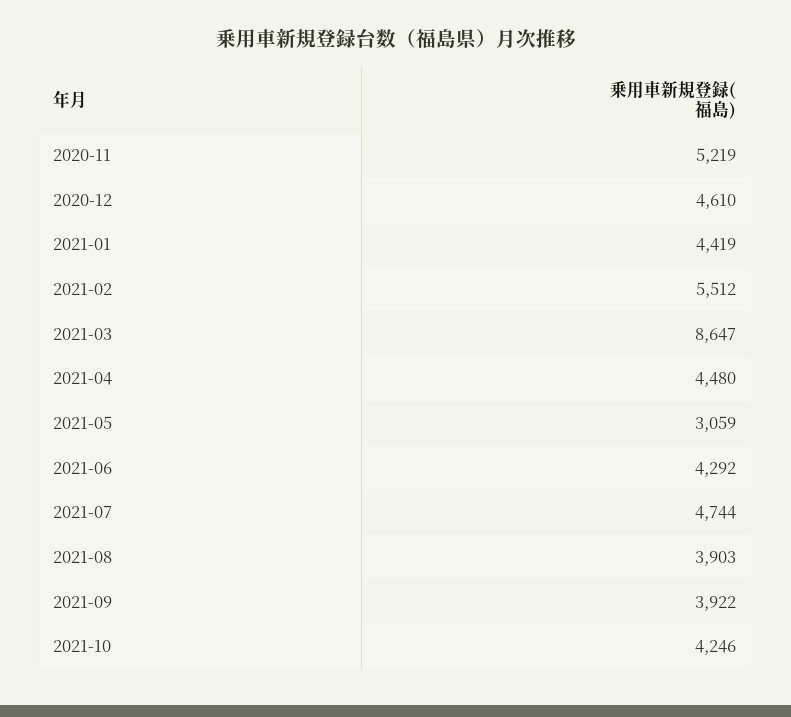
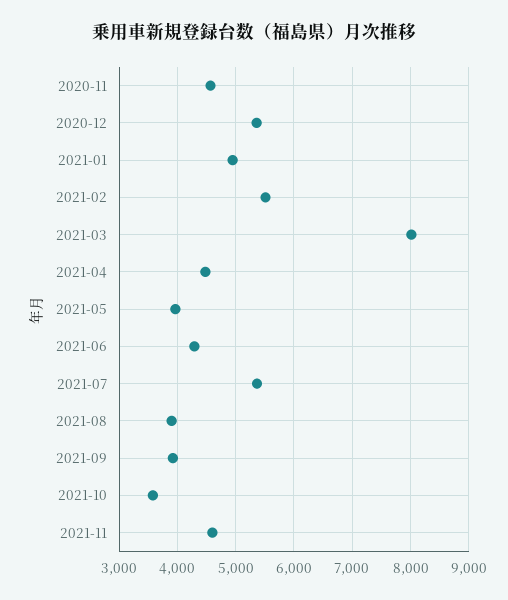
2020-11: 5219 -> 4600
2020-12: 4610 -> 5400
2021-01: 4419 -> 5000
2021-03: 8647 -> 8000
2021-05: 3059 -> 4000
2021-07: 4744 -> 5400
2021-10: 4246 -> 3600
2021-11: none -> 4600

